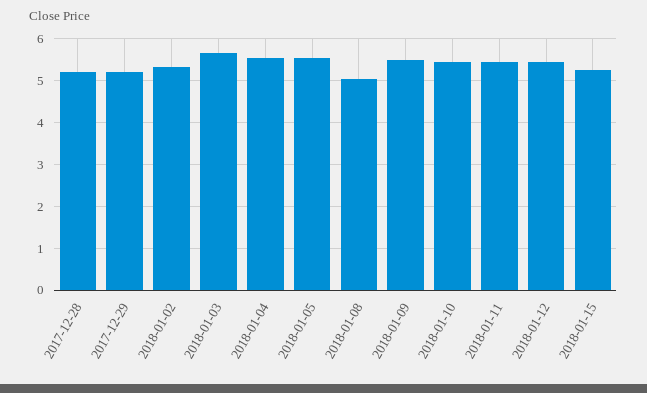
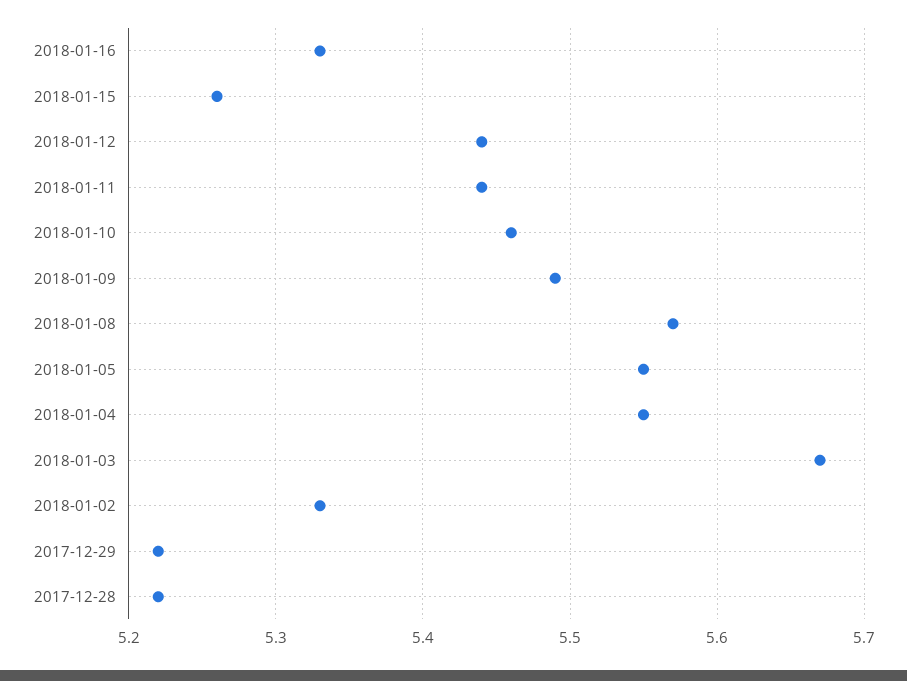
2018-01-08: 5 -> 5.57
2018-01-16: none -> 5.33

